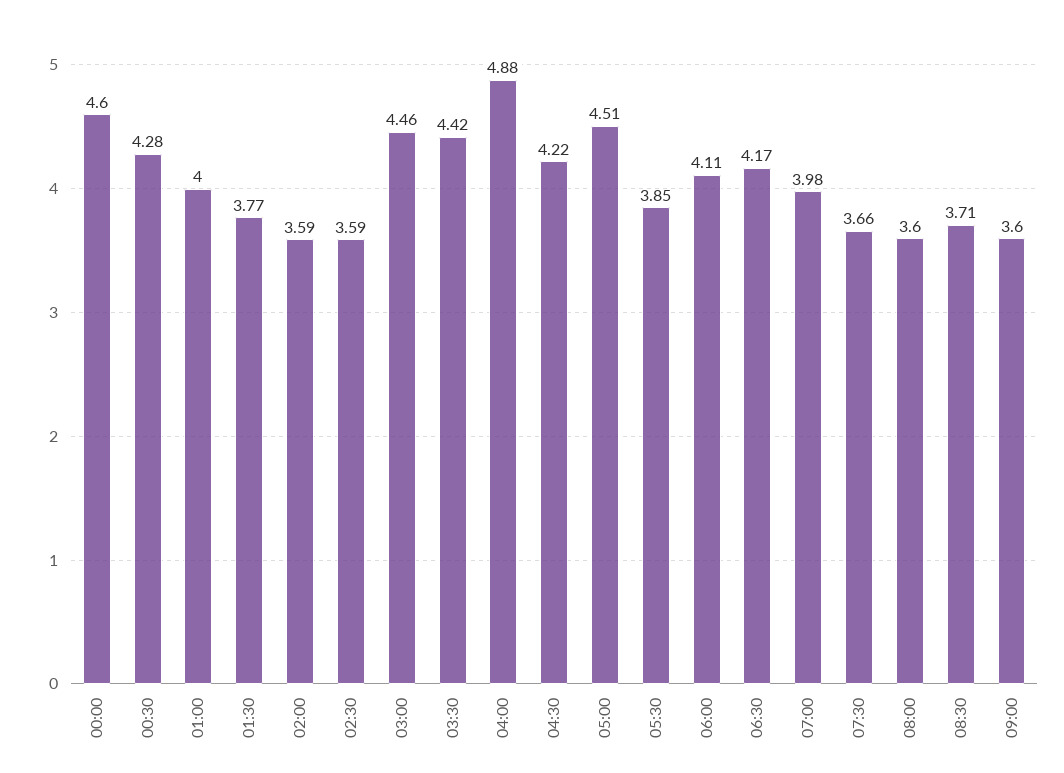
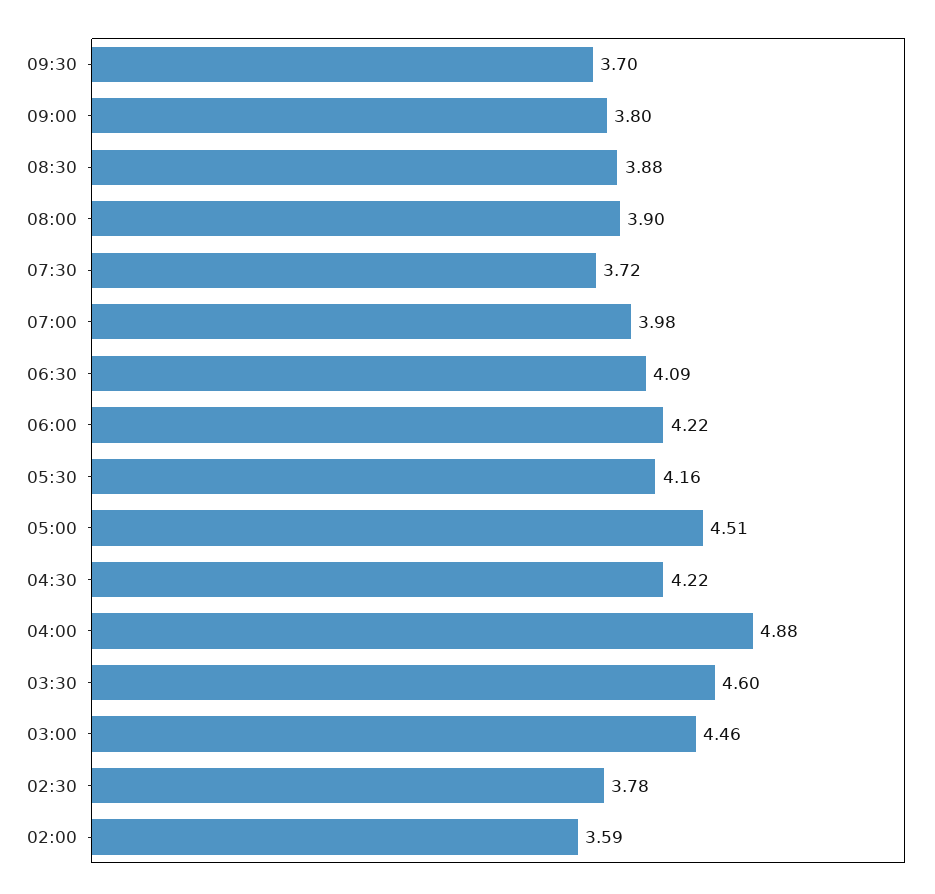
00:00: 4.6 -> none
00:30: 4.28 -> none
01:00: 4 -> none
01:30: 3.77 -> none
02:30: 3.59 -> 3.78
03:30: 4.42 -> 4.6
05:30: 3.85 -> 4.16
06:00: 4.11 -> 4.22
06:30: 4.17 -> 4.09
07:30: 3.66 -> 3.72
08:00: 3.6 -> 3.9
08:30: 3.71 -> 3.88
09:00: 3.6 -> 3.8
09:30: none -> 3.7

